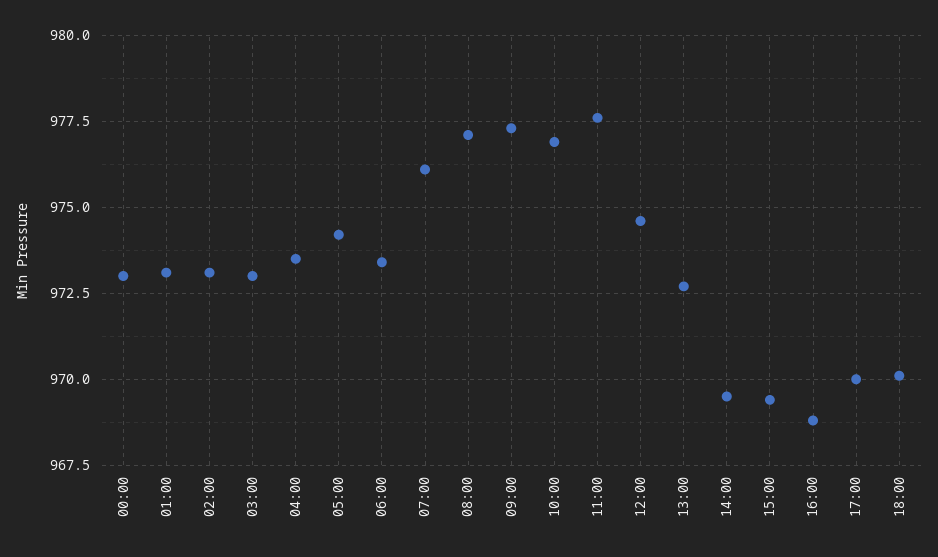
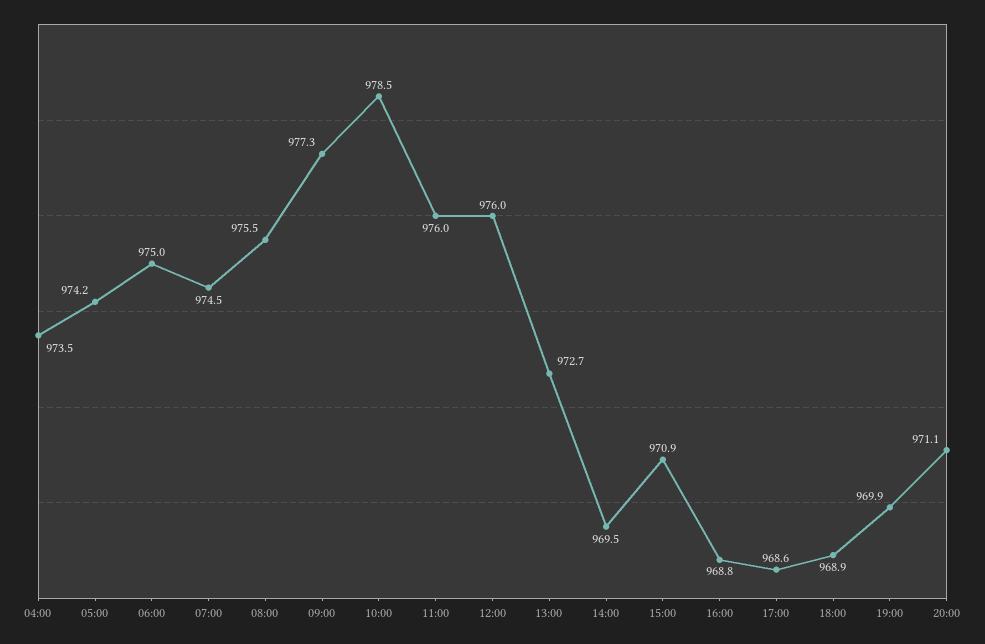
00:00: 973 -> none
01:00: 973 -> none
02:00: 973 -> none
03:00: 973 -> none
06:00: 973.5 -> 975
07:00: 976 -> 974.5
08:00: 977 -> 975.5
10:00: 977 -> 978.5
11:00: 977.5 -> 976
12:00: 974.5 -> 976
15:00: 969.5 -> 970.9
17:00: 970 -> 968.6
18:00: 970 -> 968.9
19:00: none -> 969.9
20:00: none -> 971.1

